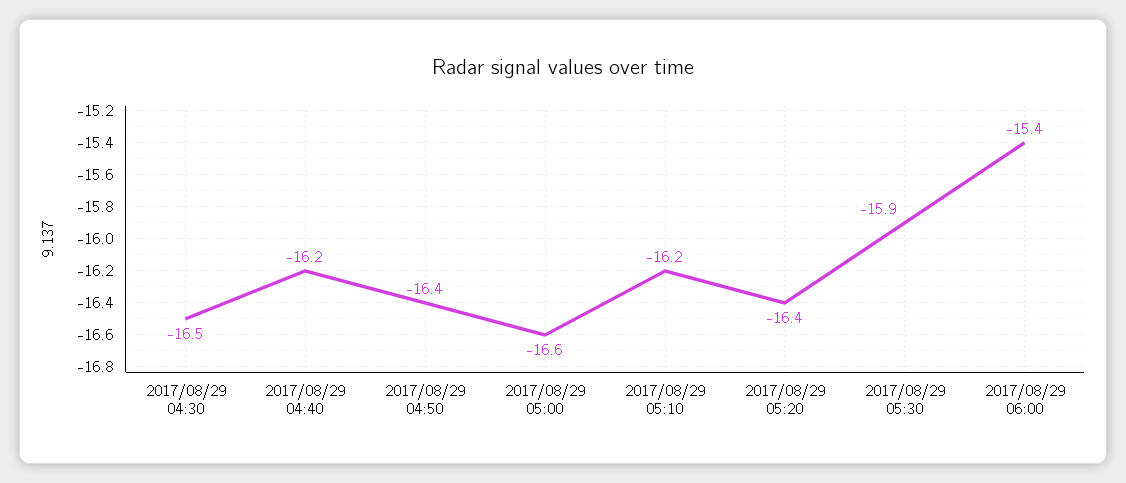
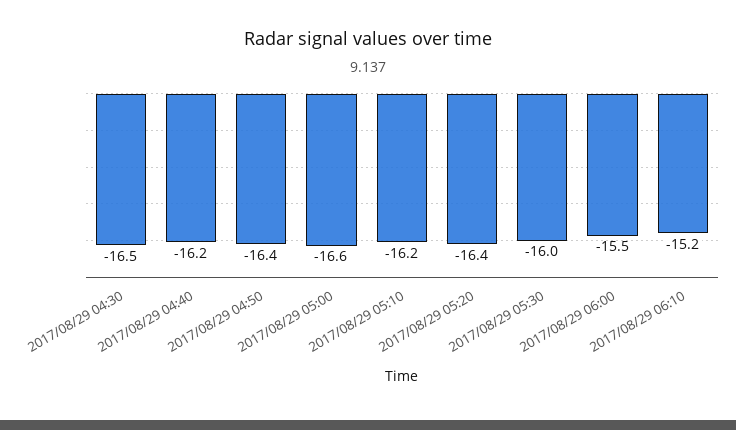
2017/08/29 05:30: -15.9 -> -16
2017/08/29 06:00: -15.4 -> -15.5
2017/08/29 06:10: none -> -15.2

